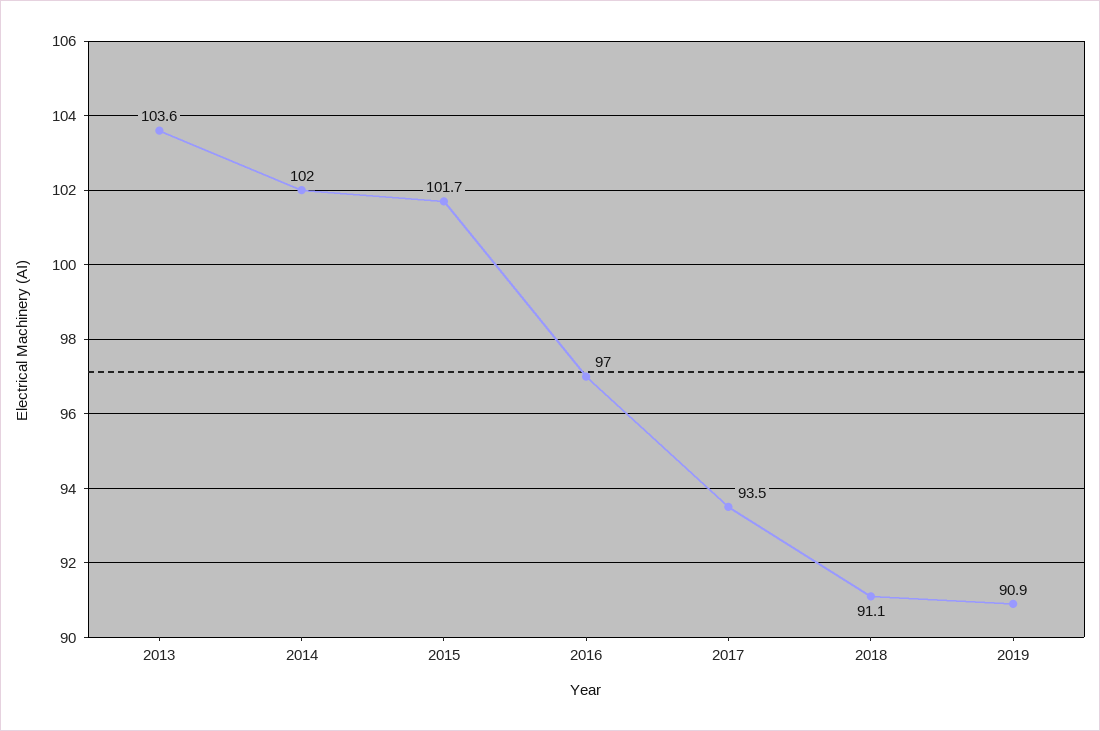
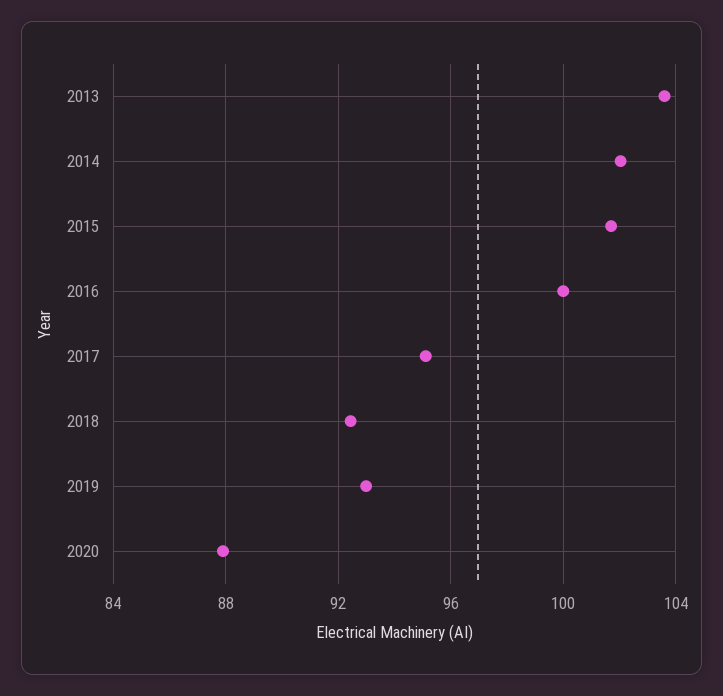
2016: 97 -> 100
2017: 93.5 -> 95
2018: 91.1 -> 92.5
2019: 90.9 -> 93
2020: none -> 88

